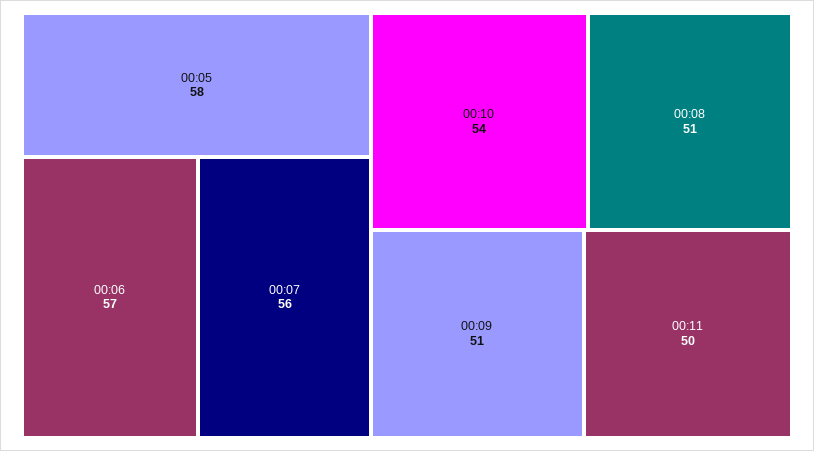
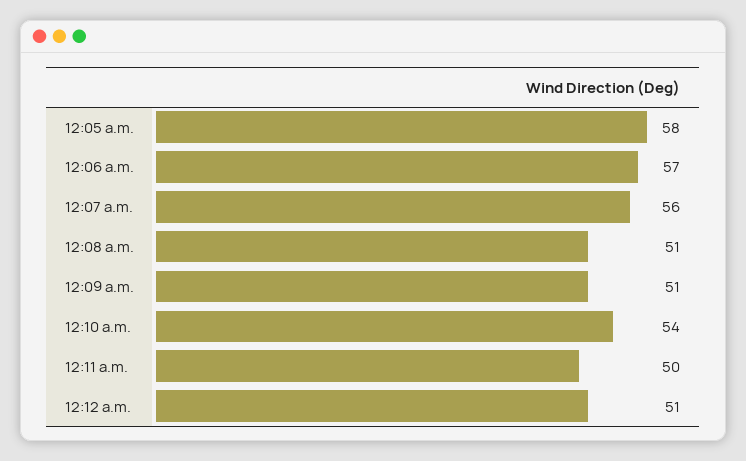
12:12 a.m.: none -> 51

